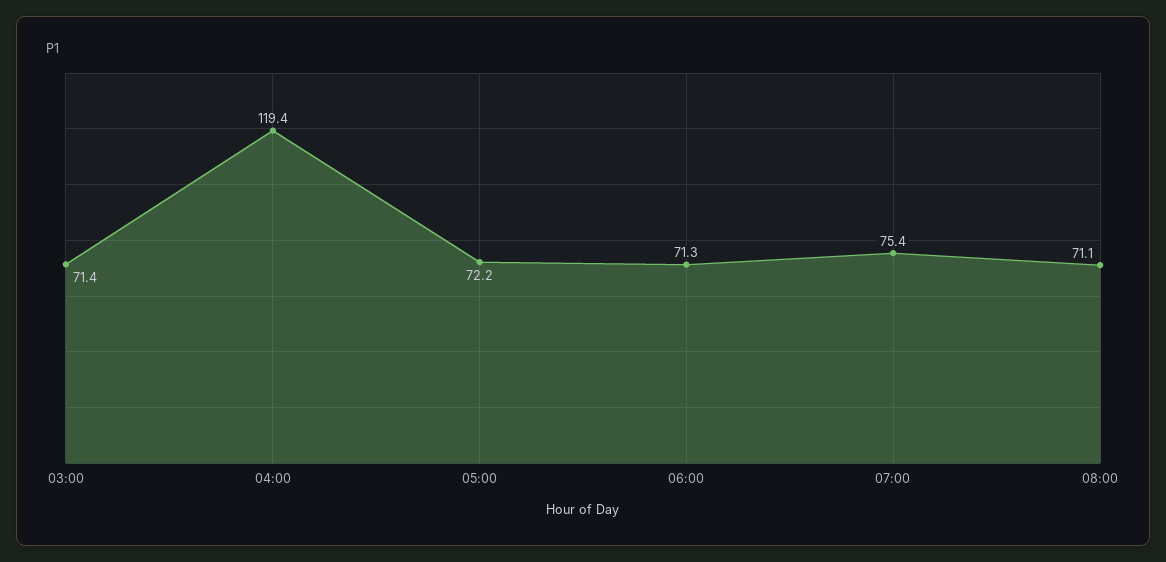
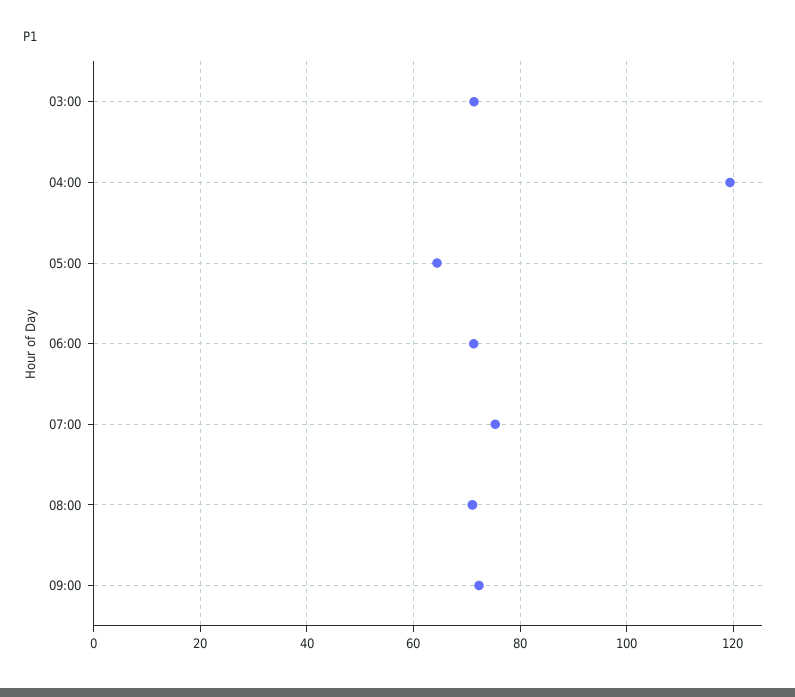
05:00: 72.2 -> 64
09:00: none -> 72

